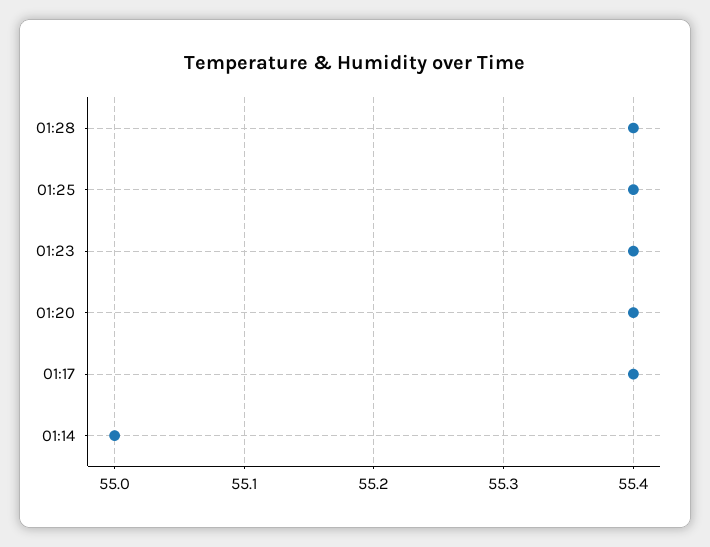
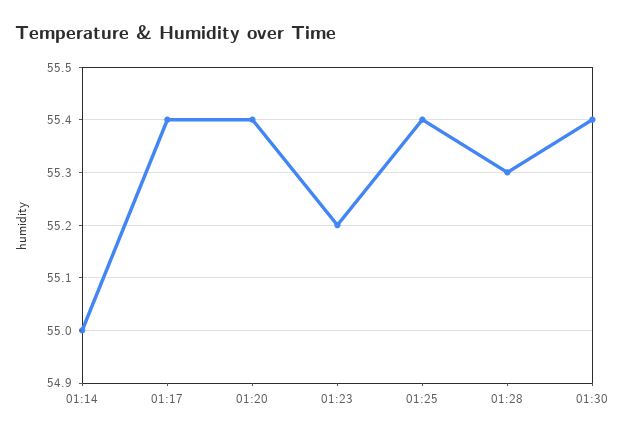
01:28: 55.4 -> 55.3
01:23: 55.4 -> 55.2
01:30: none -> 55.4

